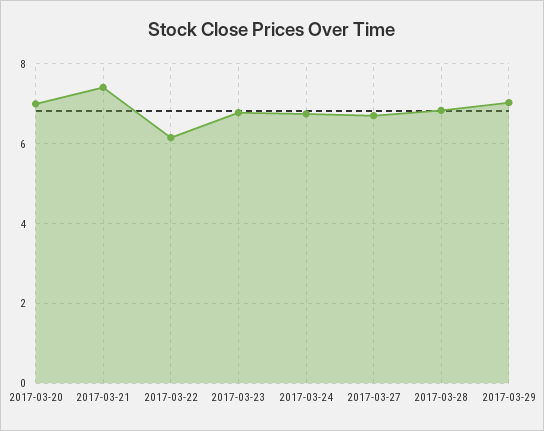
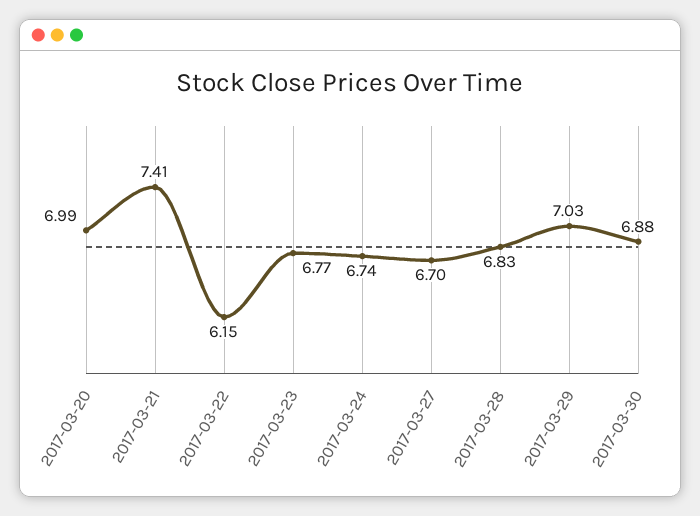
2017-03-30: none -> 6.88

